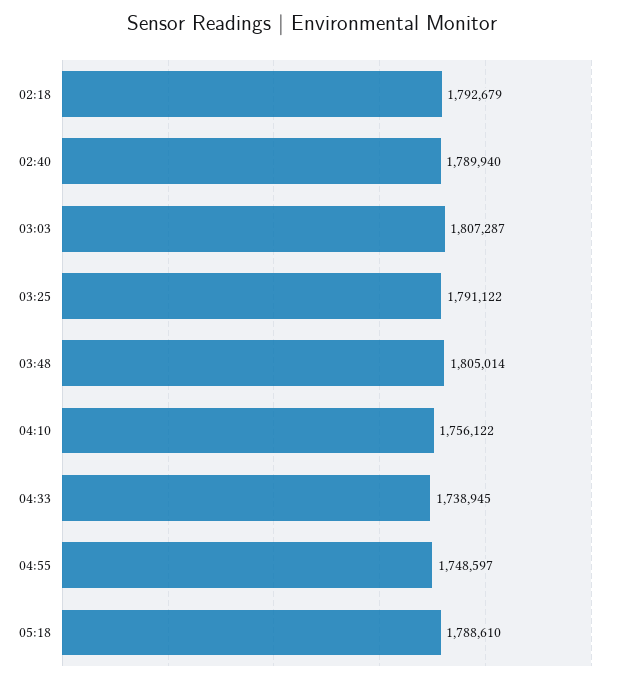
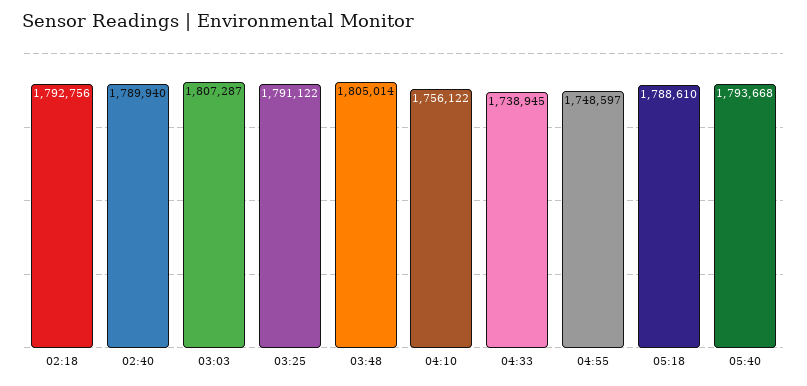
02:18: 1792679 -> 1792756
05:40: none -> 1793668

